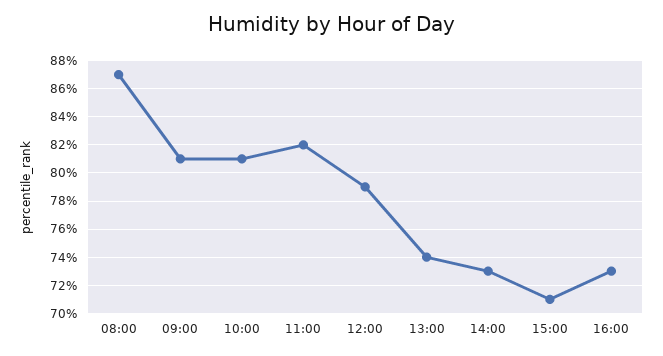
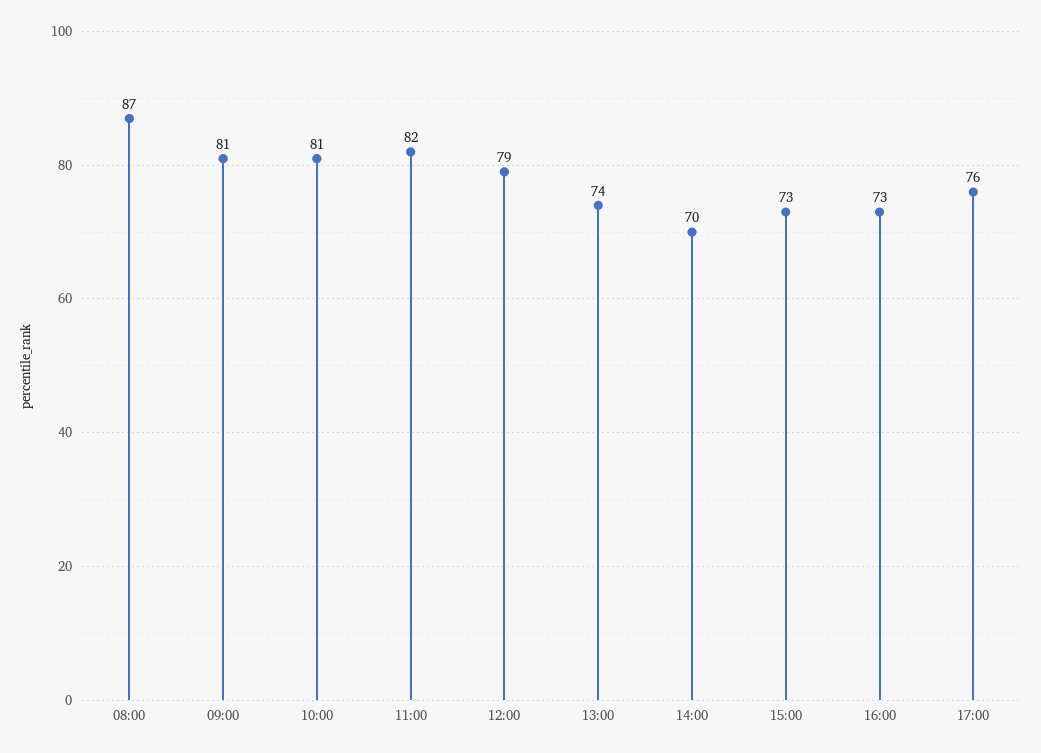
14:00: 73 -> 70
15:00: 71 -> 73
17:00: none -> 76

